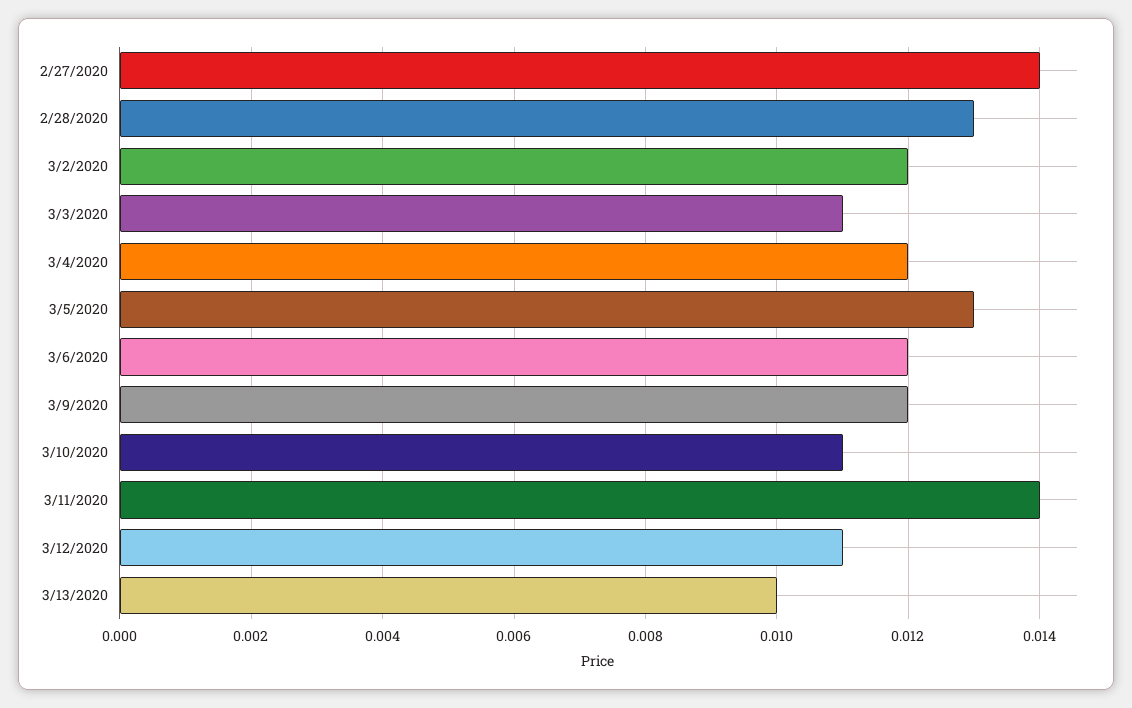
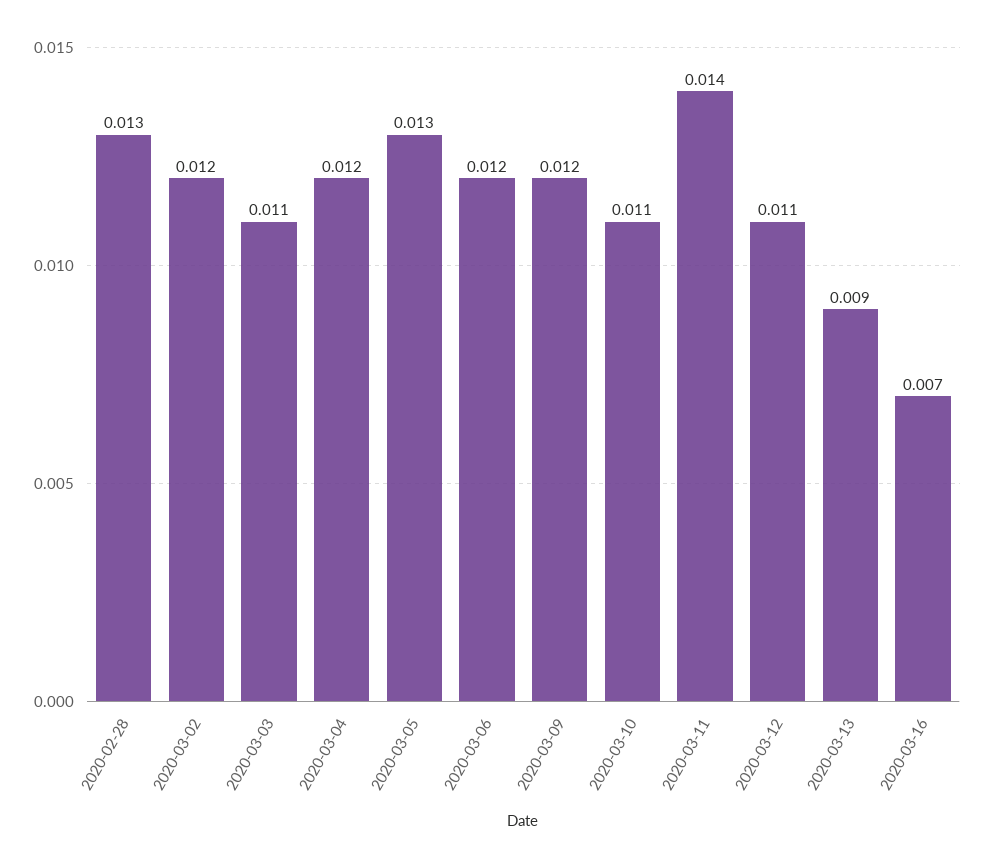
2/27/2020: 0.014 -> none
3/13/2020: 0.01 -> 0.009
2020-03-16: none -> 0.007

